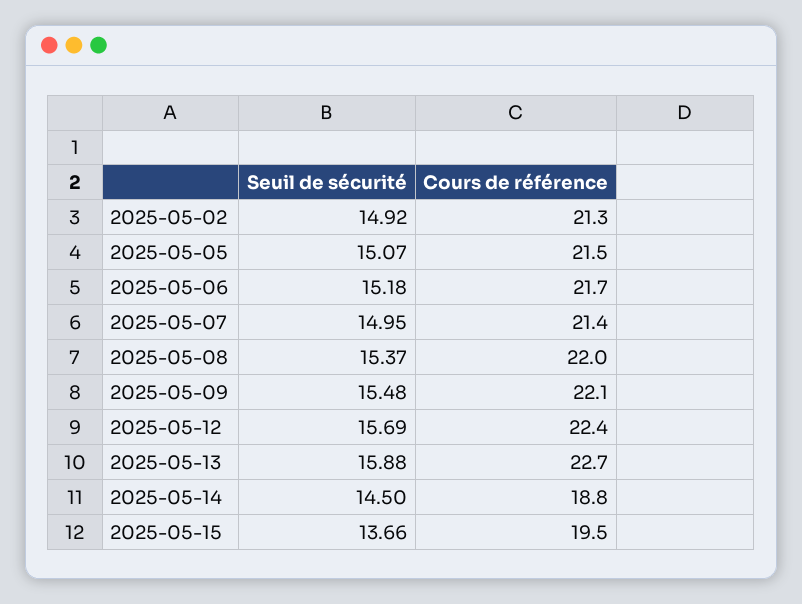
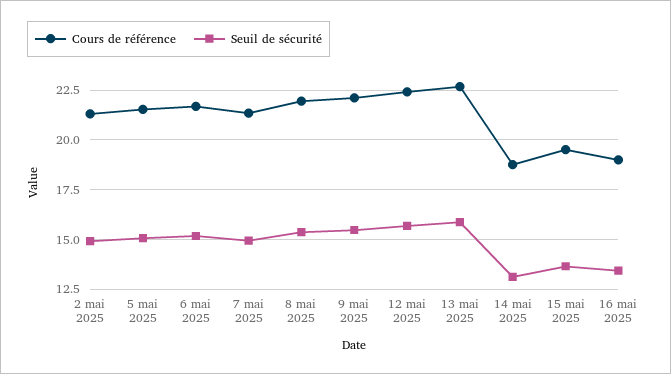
Seuil de sécurité, 2025-05-14: 14.5 -> 13
Cours de référence, 16 mai 2025: none -> 19
Seuil de sécurité, 16 mai 2025: none -> 13.5

